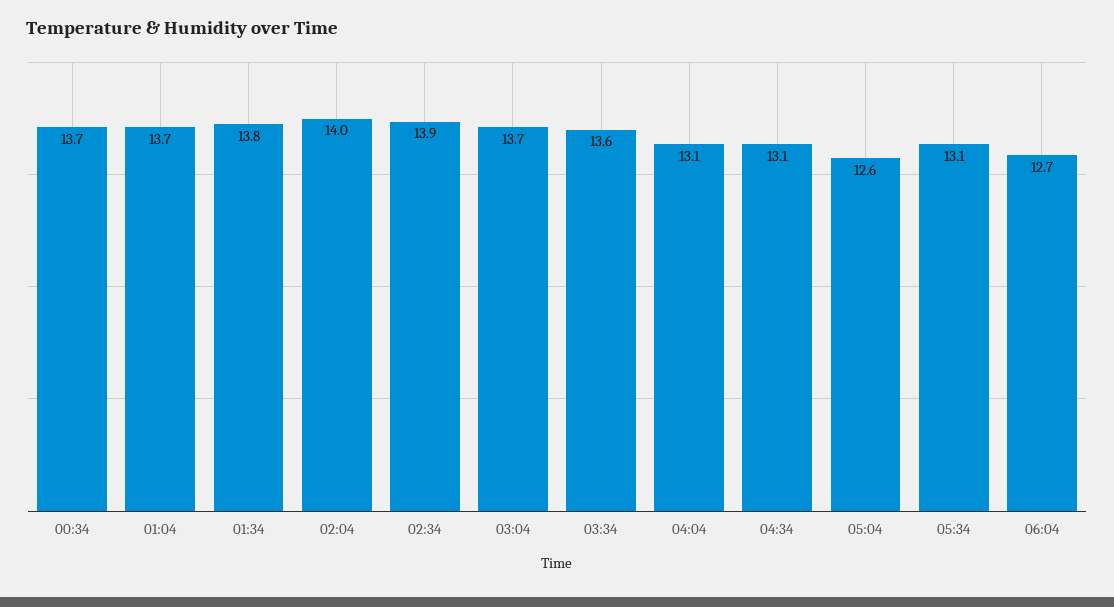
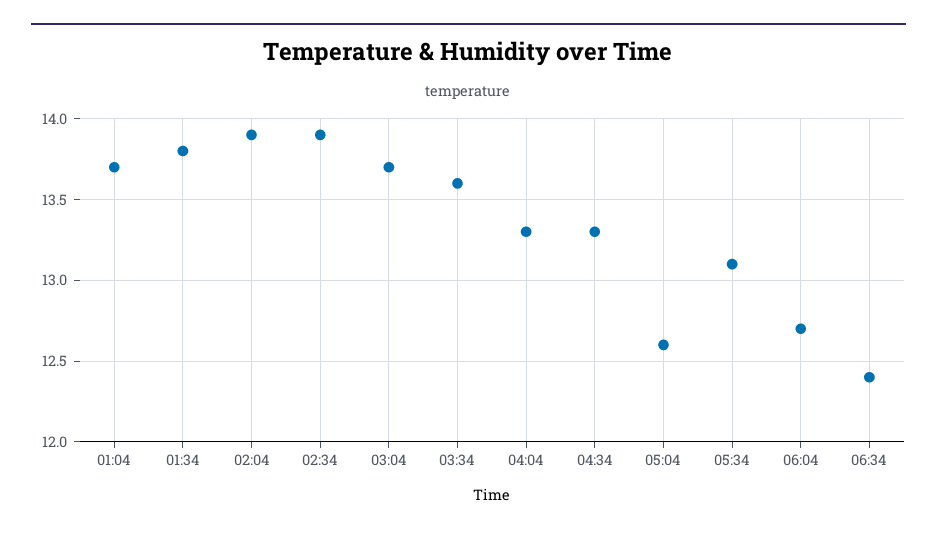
00:34: 13.7 -> none
02:04: 14 -> 13.9
04:04: 13.1 -> 13.3
04:34: 13.1 -> 13.3
06:34: none -> 12.4

